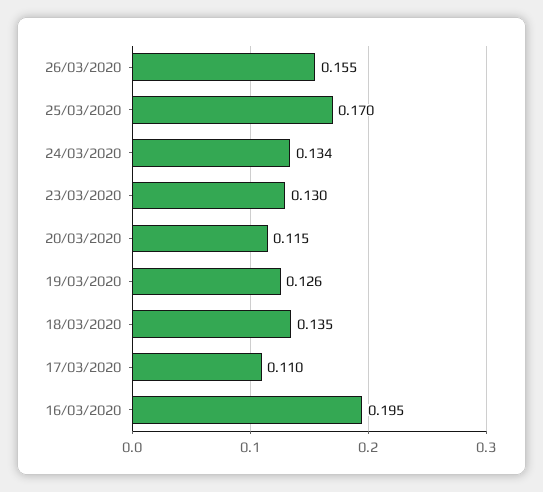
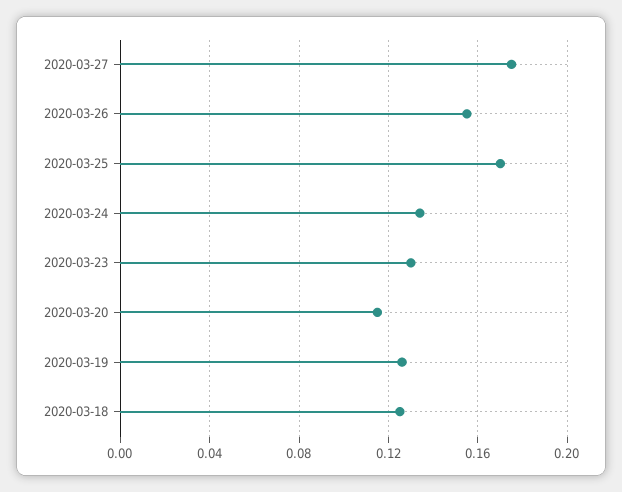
18/03/2020: 0.135 -> 0.125
17/03/2020: 0.11 -> none
16/03/2020: 0.195 -> none
2020-03-27: none -> 0.175

